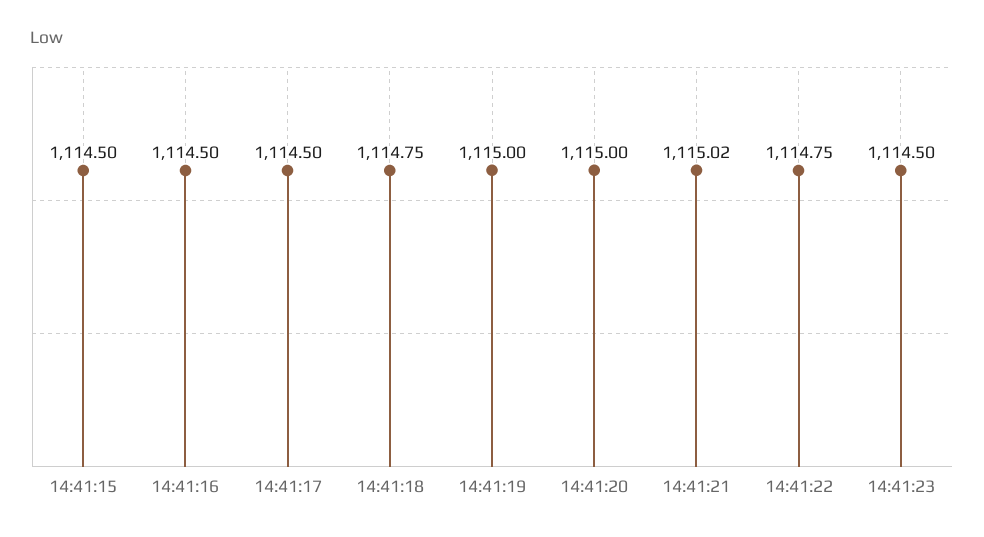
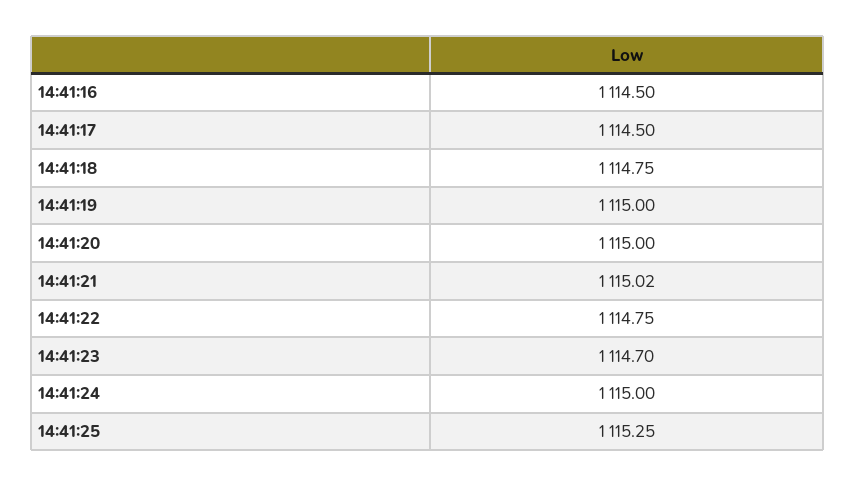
14:41:15: 1114.5 -> none
14:41:23: 1114.5 -> 1114.7
14:41:24: none -> 1115
14:41:25: none -> 1115.25

